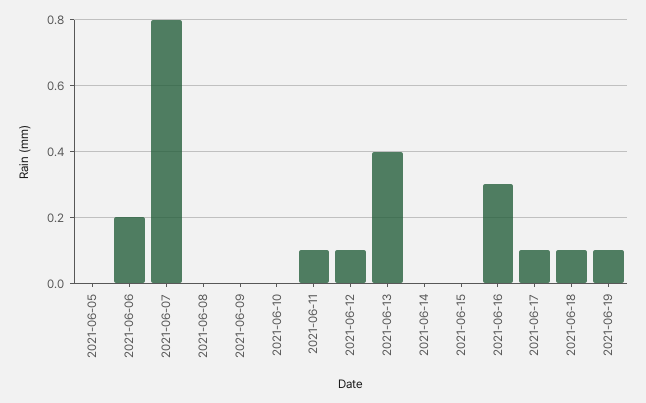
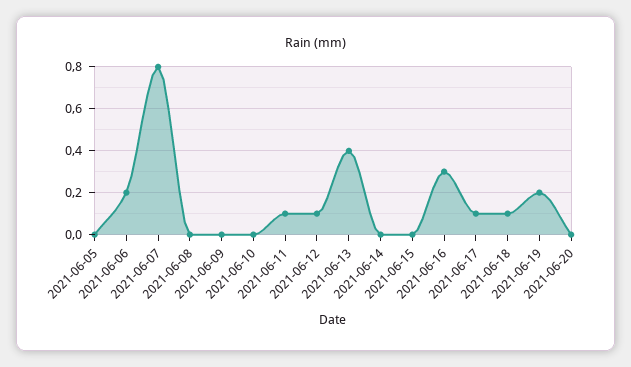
2021-06-19: 0.1 -> 0.2
2021-06-20: none -> 0

